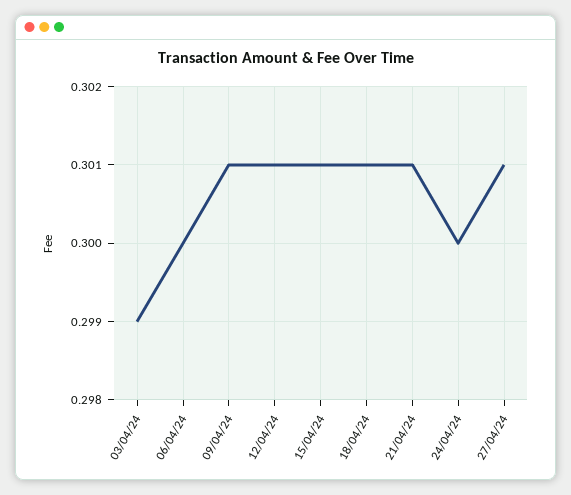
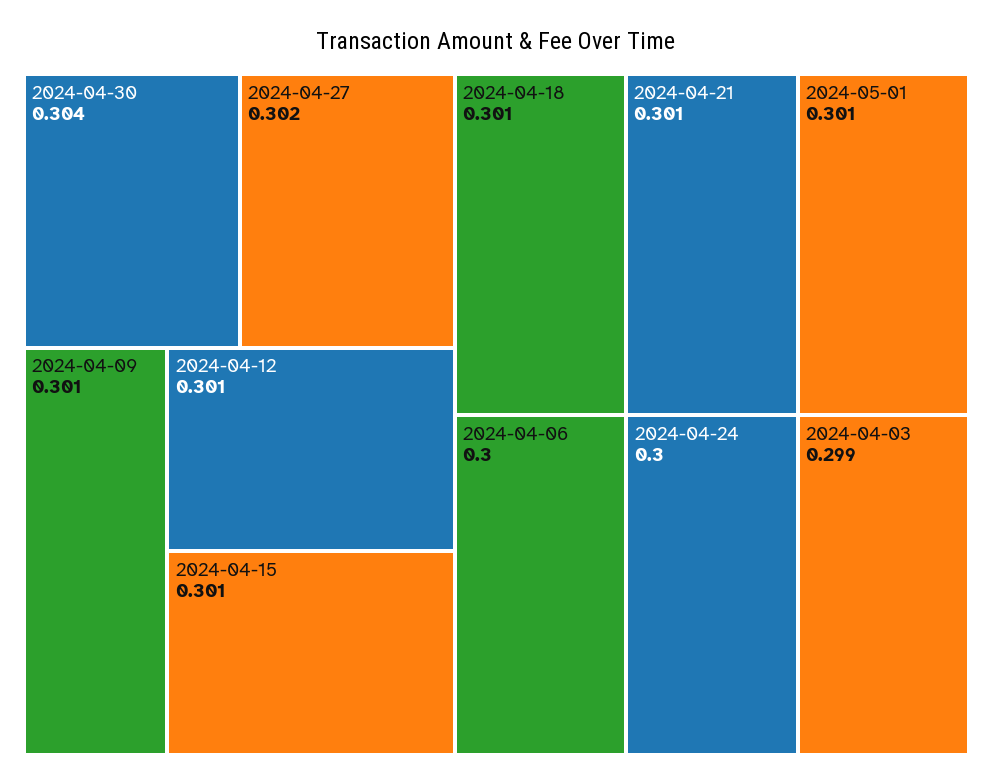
27/04/24: 0.301 -> 0.302
2024-04-30: none -> 0.304
2024-05-01: none -> 0.301

